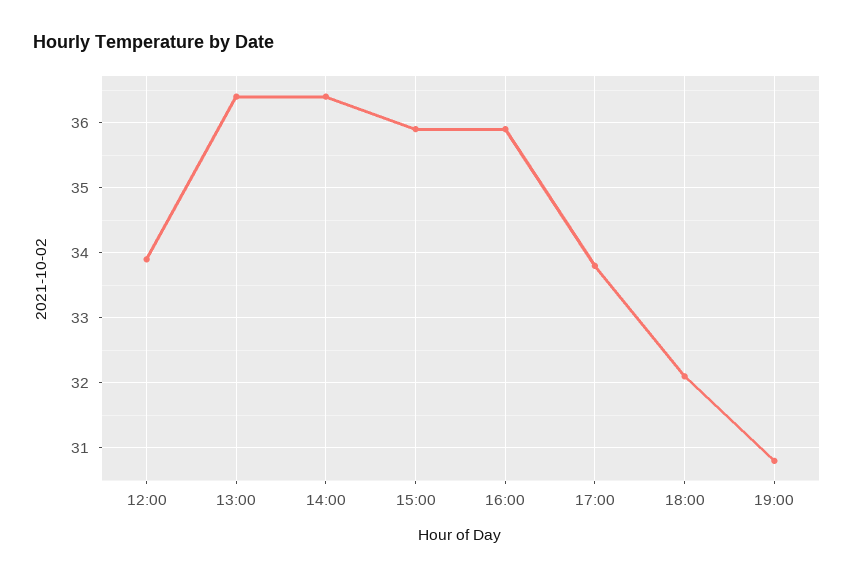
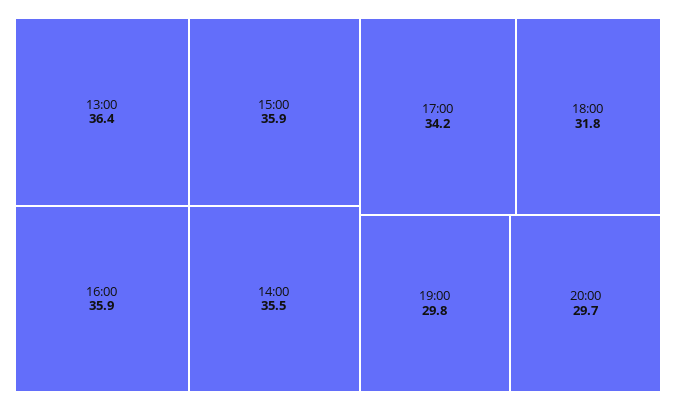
12:00: 33.9 -> none
14:00: 36.4 -> 35.5
17:00: 33.8 -> 34.2
18:00: 32.1 -> 31.8
19:00: 30.8 -> 29.8
20:00: none -> 29.7

